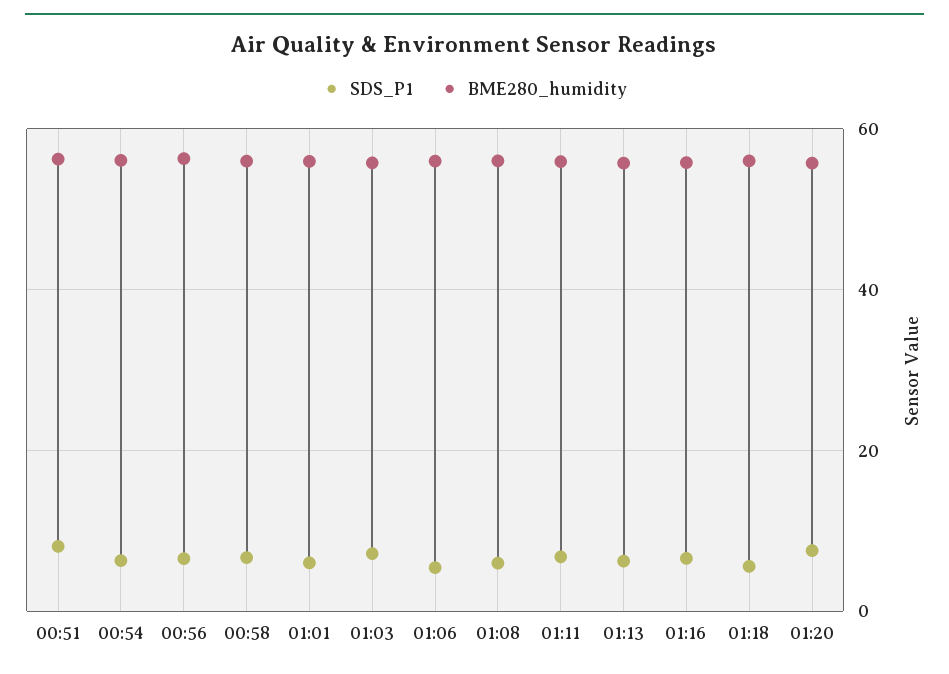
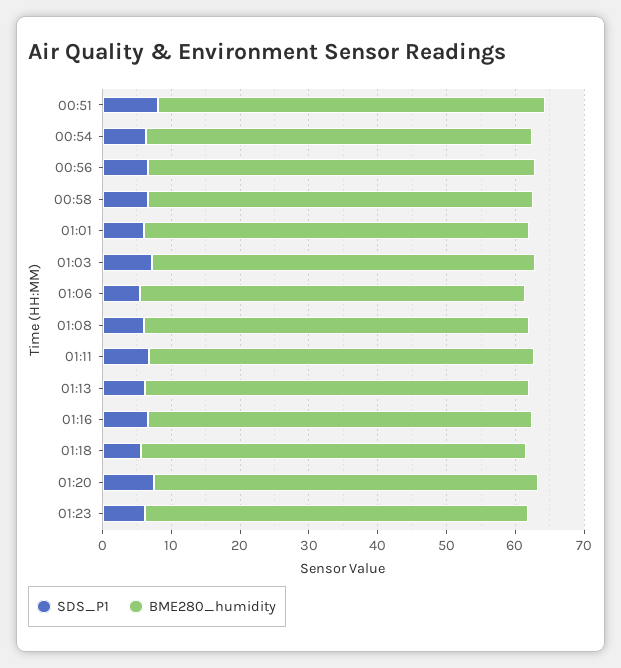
SDS_P1, 01:23: none -> 6
BME280_humidity, 01:23: none -> 56

